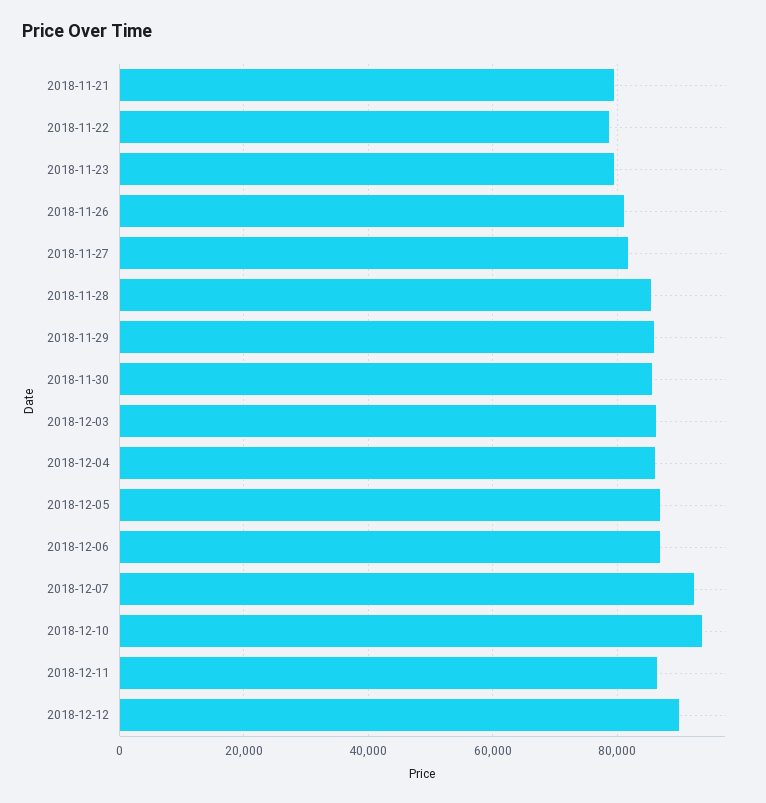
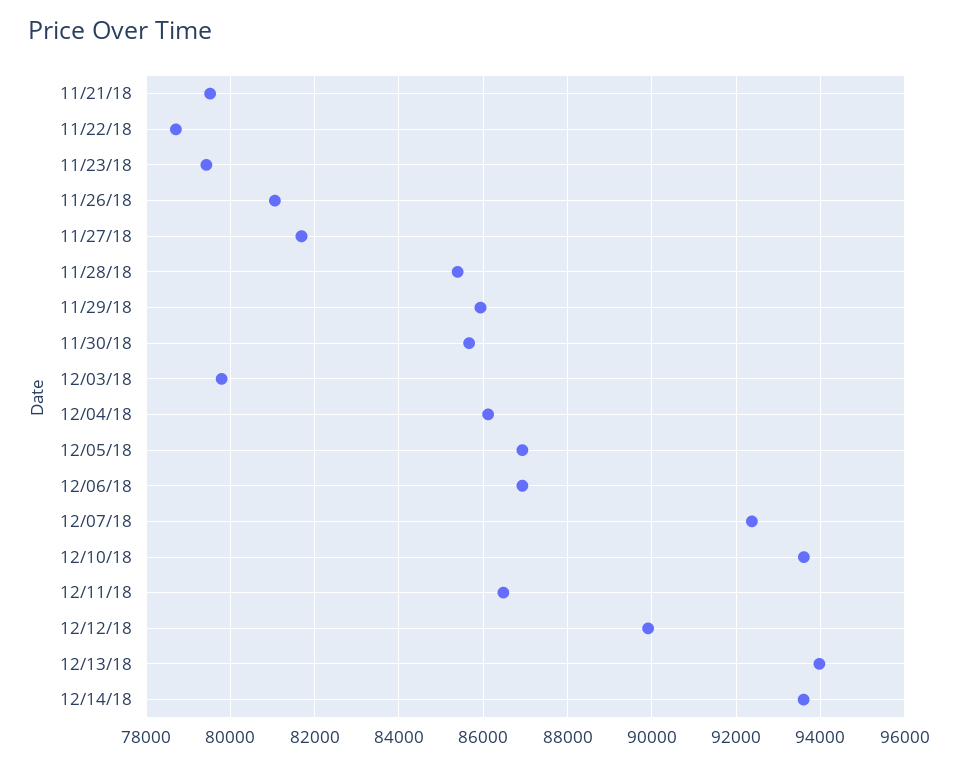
2018-12-03: 86000 -> 79800
12/13/18: none -> 94000
12/14/18: none -> 93600

